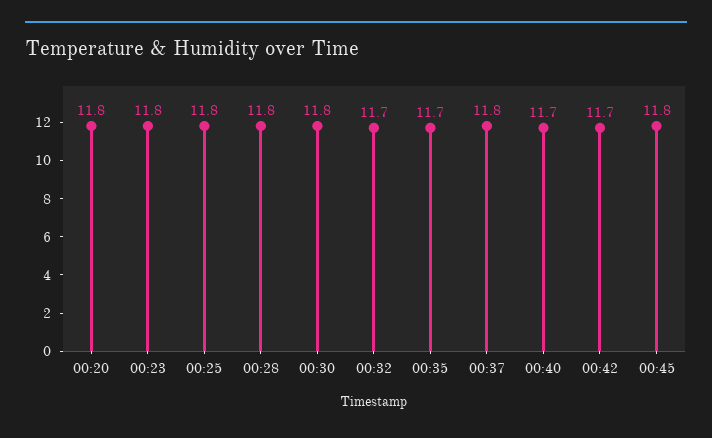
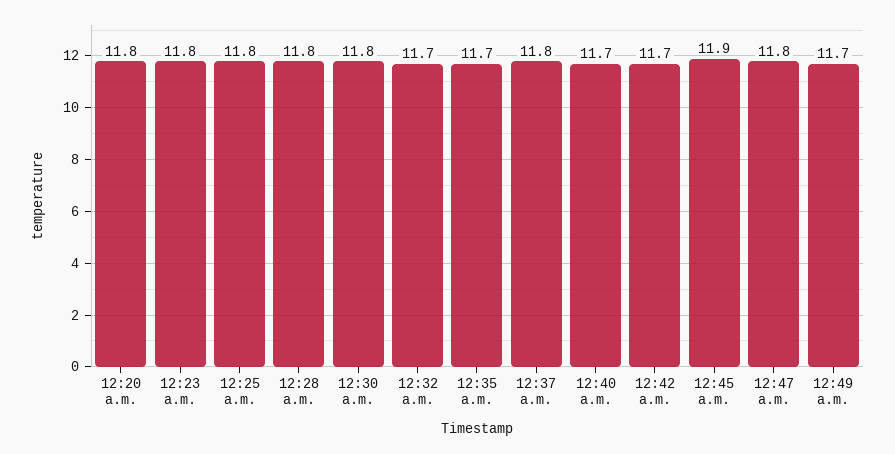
00:45: 11.8 -> 11.9
12:47 a.m.: none -> 11.8
12:49 a.m.: none -> 11.7

